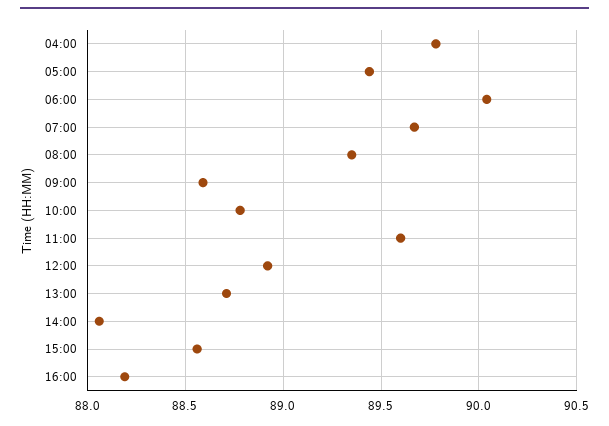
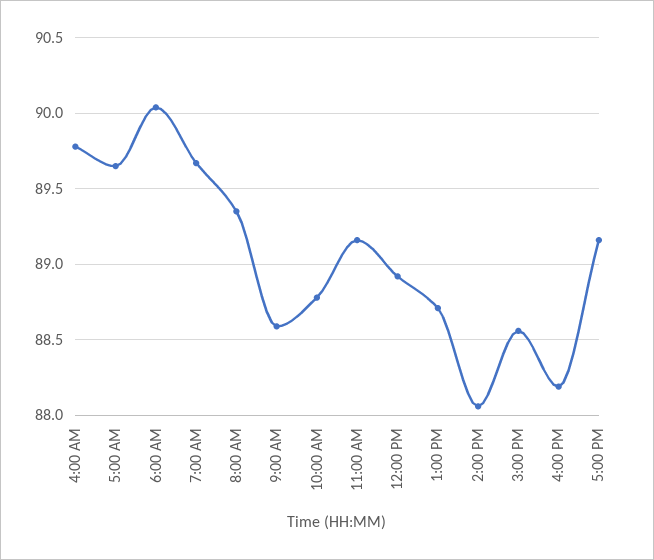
05:00: 89.45 -> 89.65
11:00: 89.6 -> 89.15
5:00 PM: none -> 89.15

